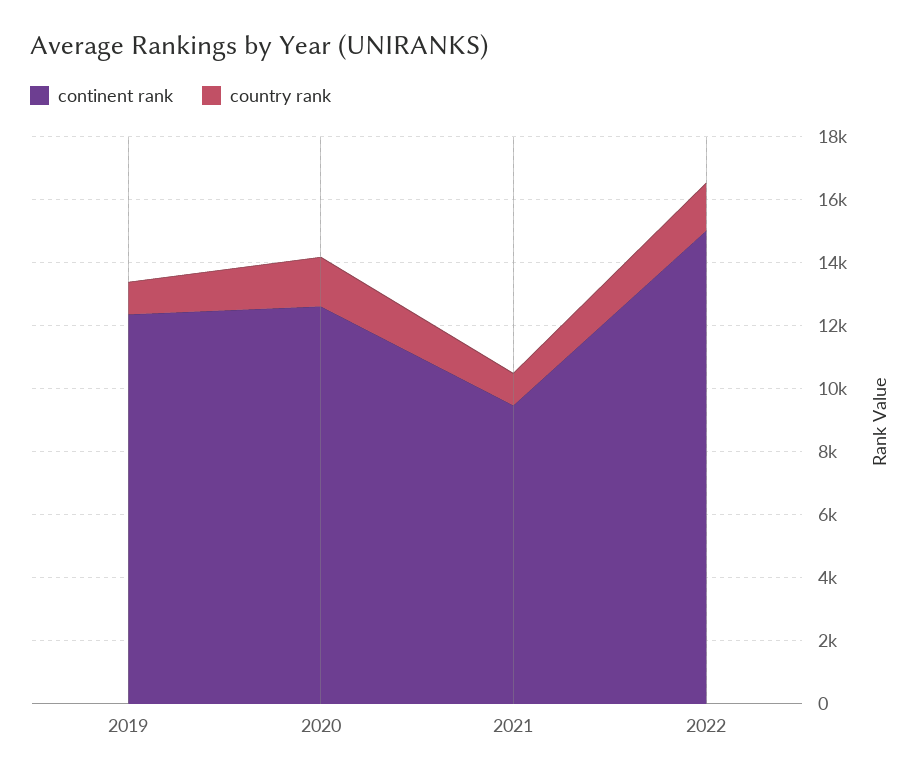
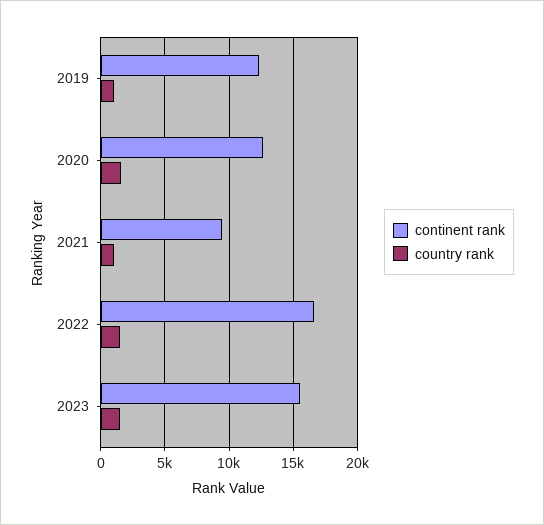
continent rank, 2022: 15000 -> 16500
continent rank, 2023: none -> 15500
country rank, 2023: none -> 1500

